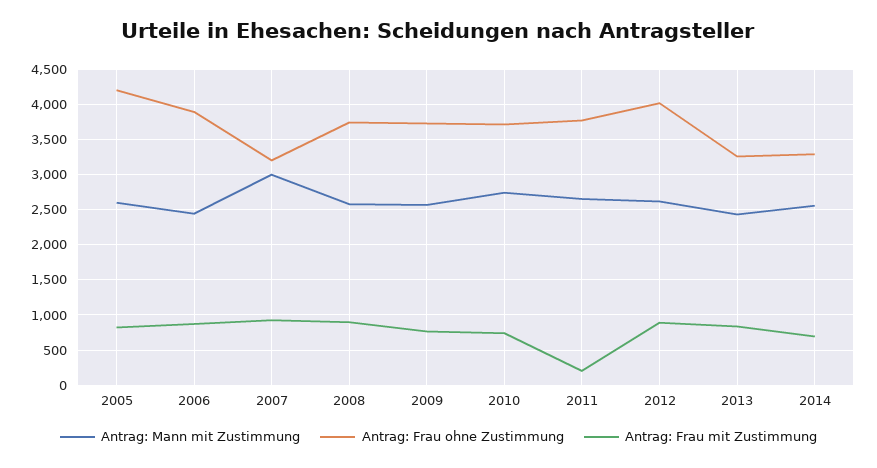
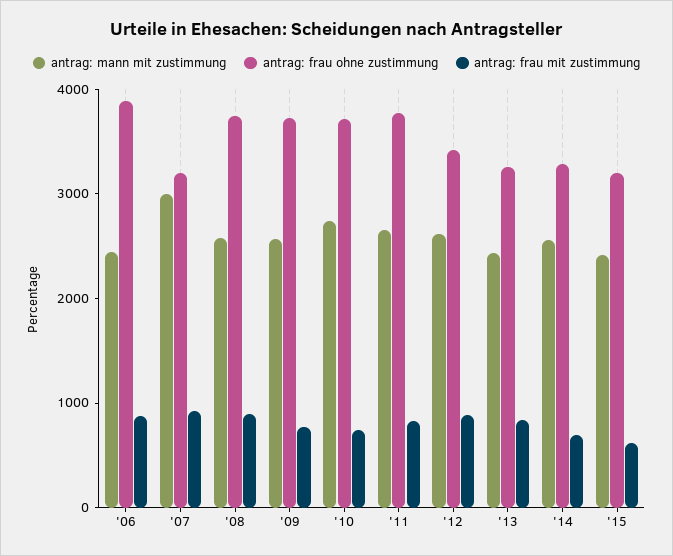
Antrag: Mann mit Zustimmung, 2005: 2600 -> none
Antrag: Frau ohne Zustimmung, 2005: 4200 -> none
Antrag: Frau mit Zustimmung, 2005: 800 -> none
Antrag: Frau mit Zustimmung, 2011: 200 -> 800
Antrag: Frau ohne Zustimmung, 2012: 4000 -> 3400
Antrag: Mann mit Zustimmung, '15: none -> 2400
Antrag: Frau ohne Zustimmung, '15: none -> 3200
Antrag: Frau mit Zustimmung, '15: none -> 600

